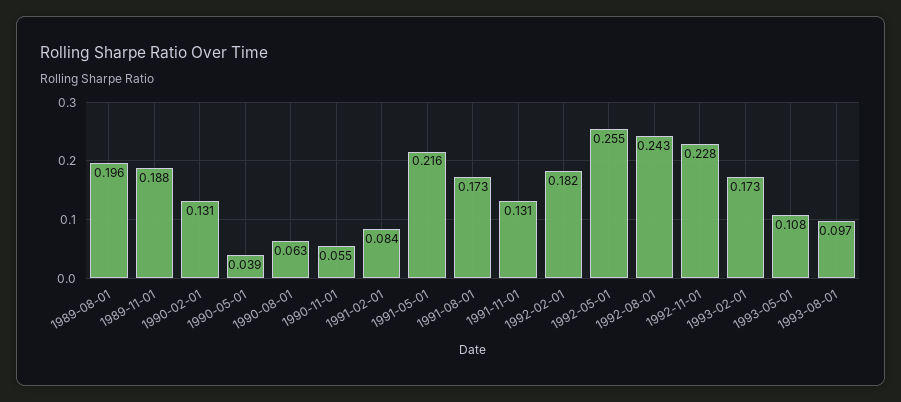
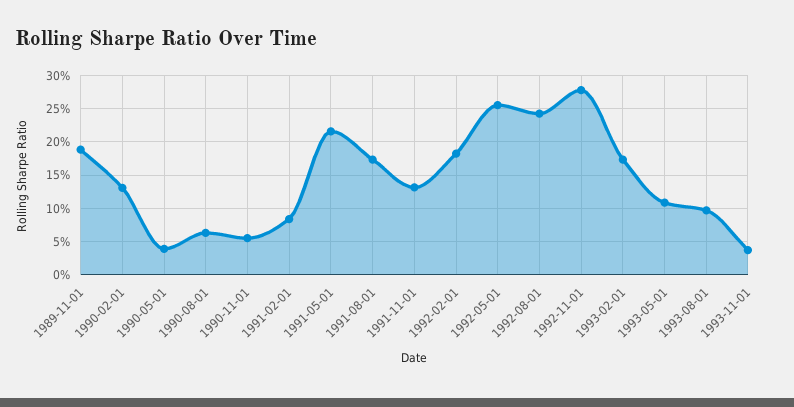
1989-08-01: 0.196 -> none
1992-11-01: 0.228 -> 0.28
1993-11-01: none -> 0.04

